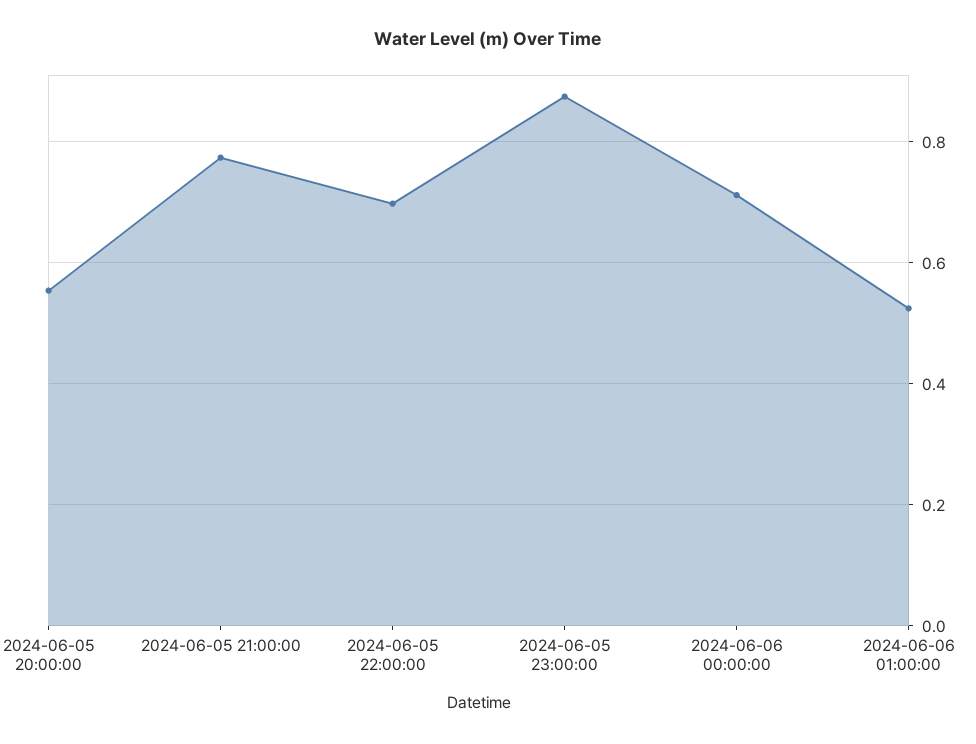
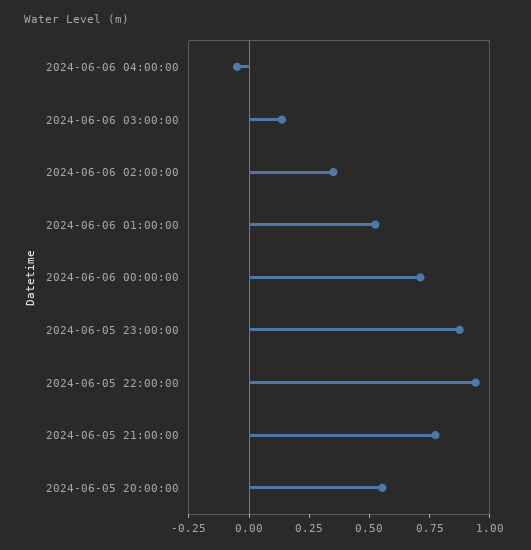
2024-06-05 22:00:00: 0.7 -> 0.95
2024-06-06 04:00:00: none -> -0.05
2024-06-06 03:00:00: none -> 0.15
2024-06-06 02:00:00: none -> 0.35

